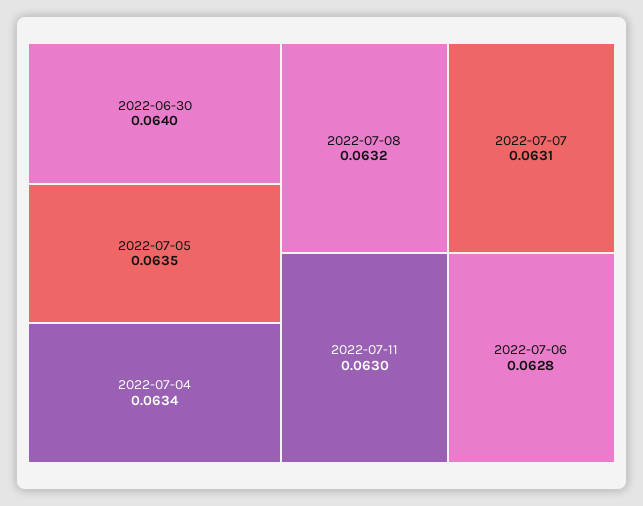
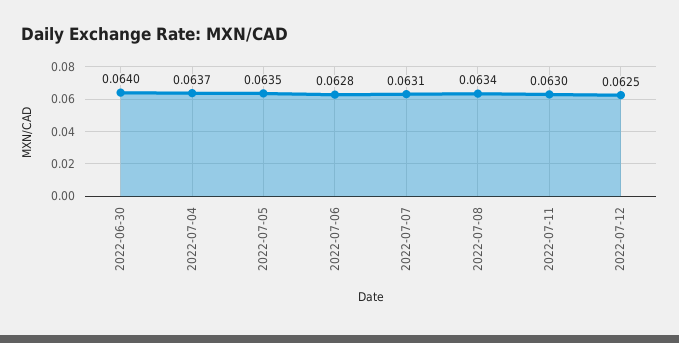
2022-07-04: 0.0634 -> 0.0637
2022-07-08: 0.0632 -> 0.0634
2022-07-12: none -> 0.0625

